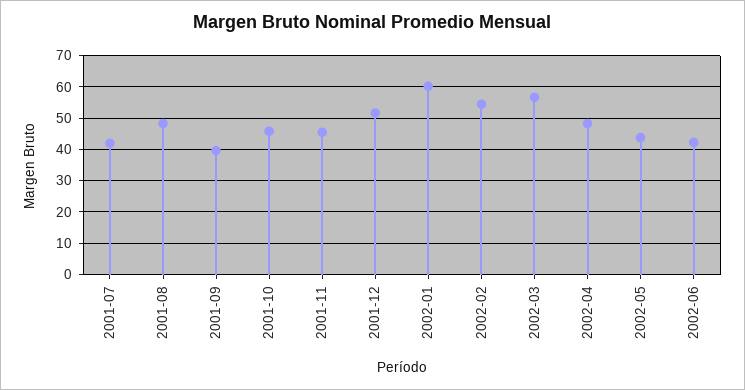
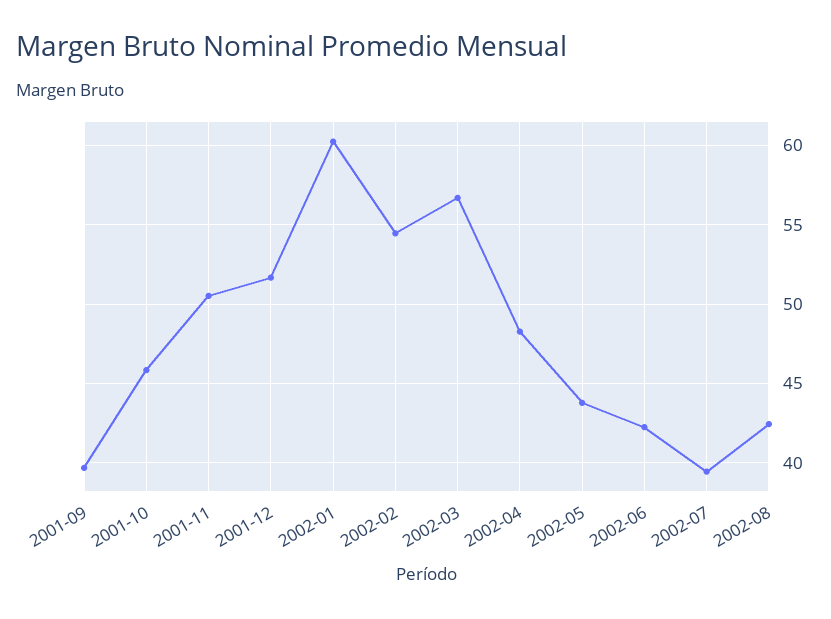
2001-07: 42 -> none
2001-08: 48 -> none
2001-11: 46 -> 50.5
2002-07: none -> 39.5
2002-08: none -> 42.5

